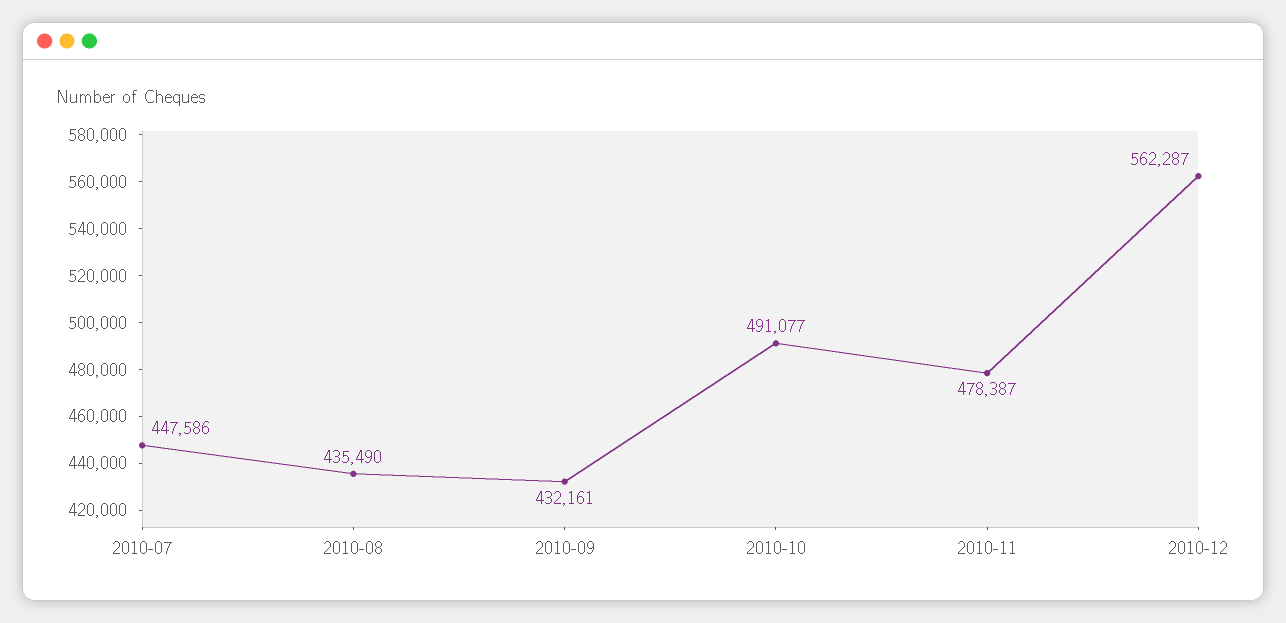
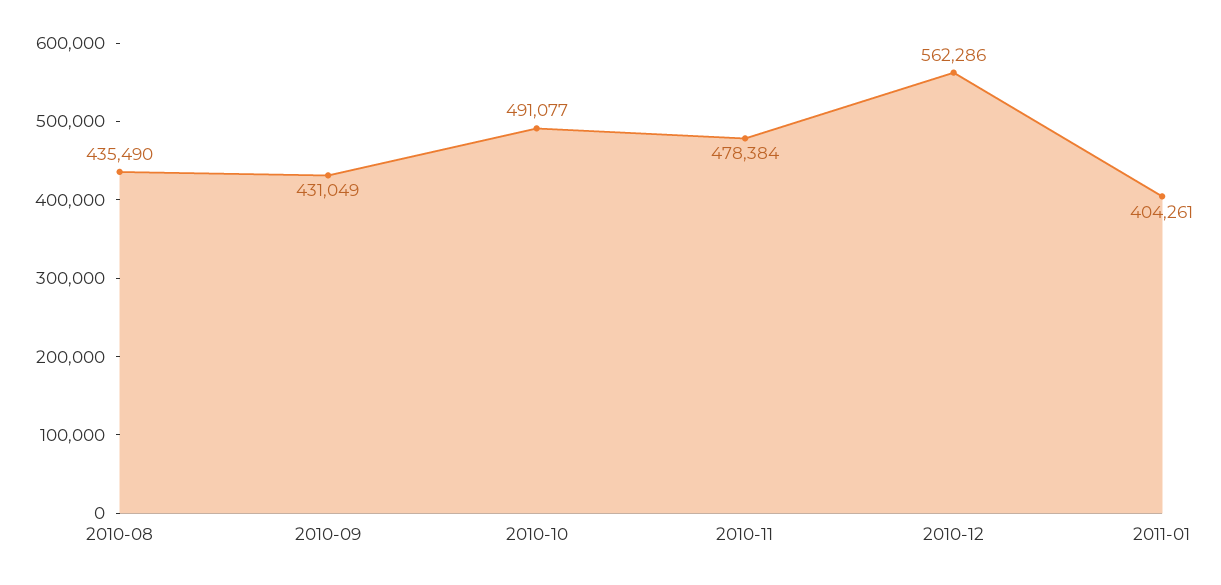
2010-07: 447586 -> none
2010-09: 432161 -> 431049
2010-11: 478387 -> 478384
2010-12: 562287 -> 562286
2011-01: none -> 404261

